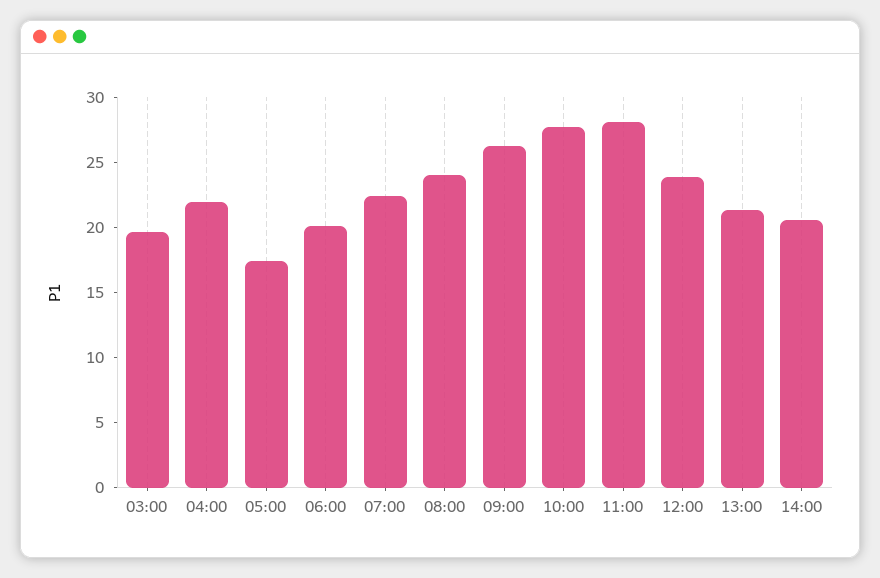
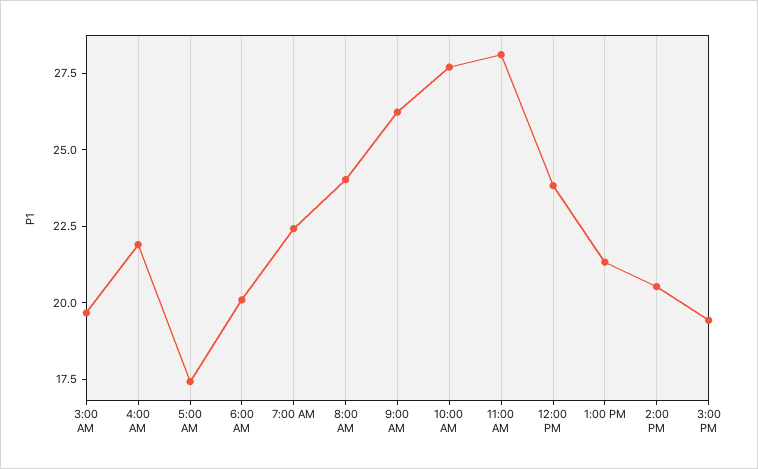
3:00 PM: none -> 19.5

